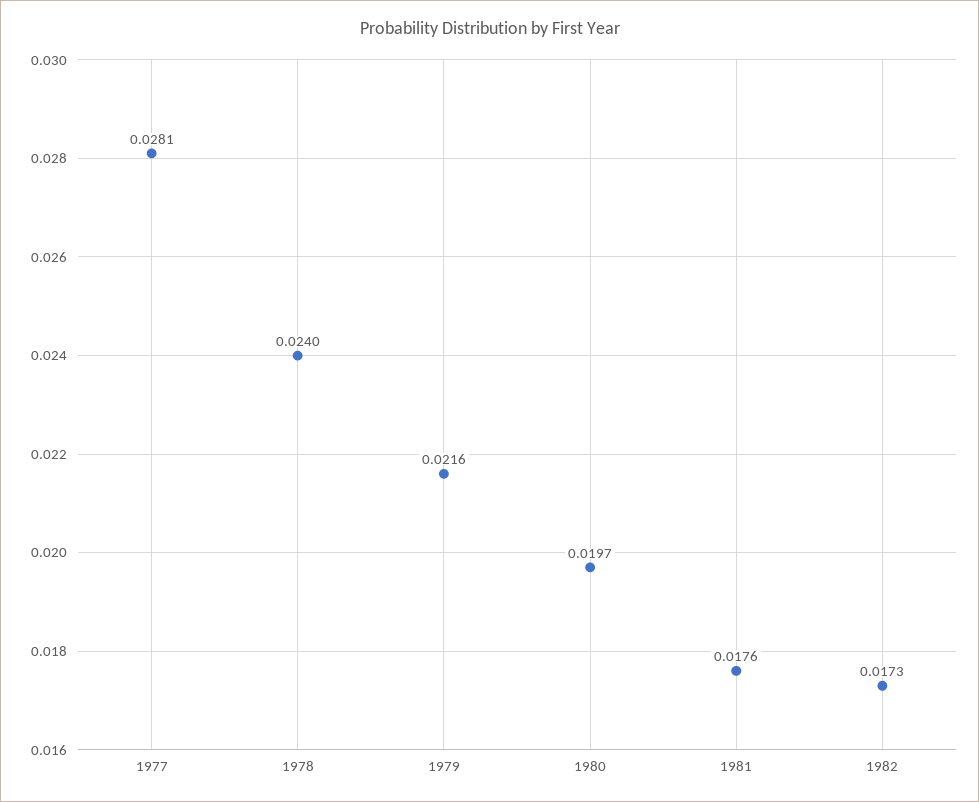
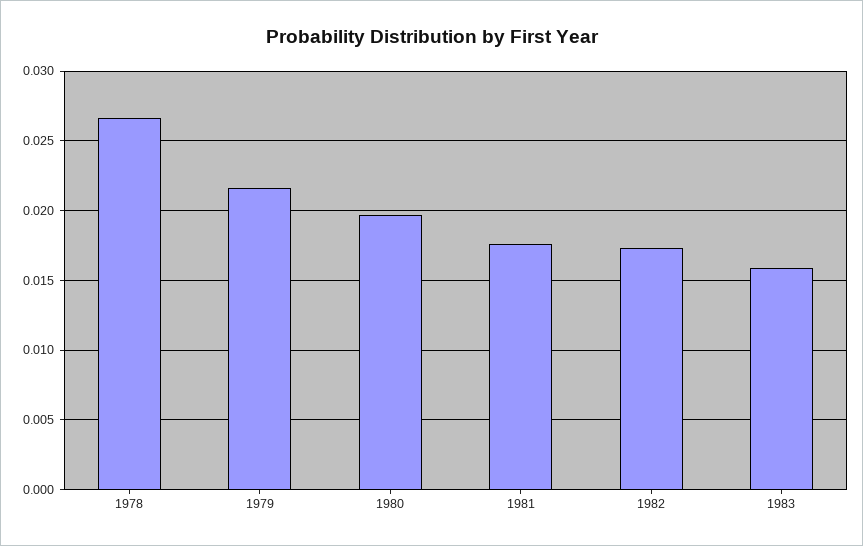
1977: 0.0281 -> none
1978: 0.024 -> 0.0265
1983: none -> 0.016

